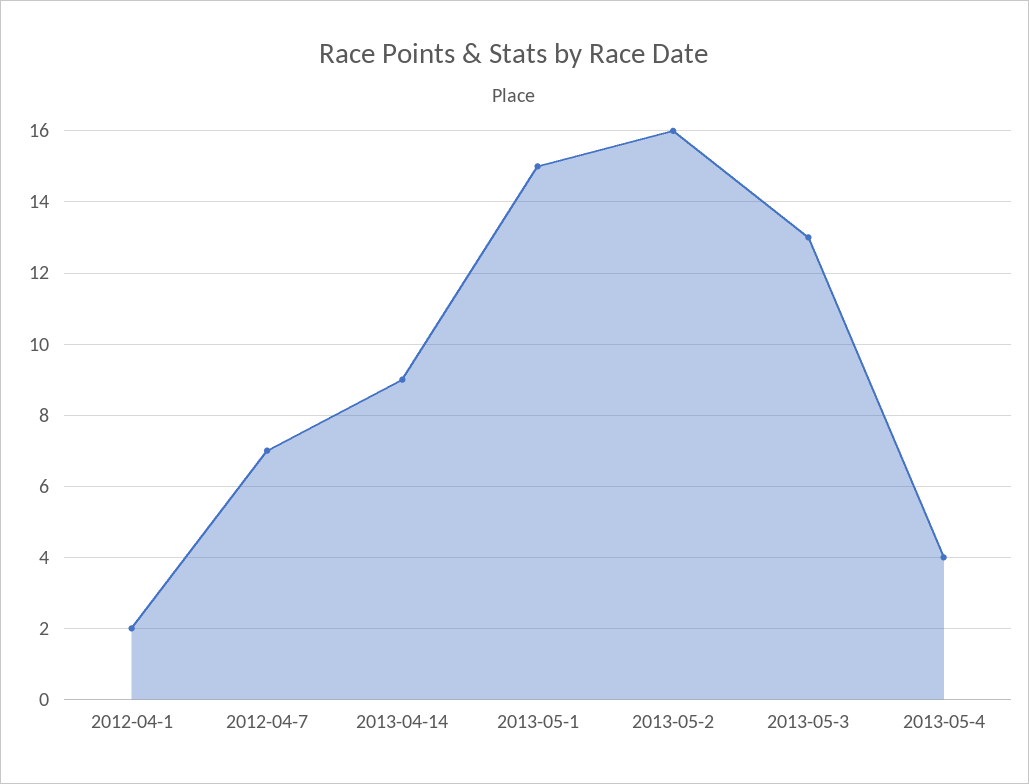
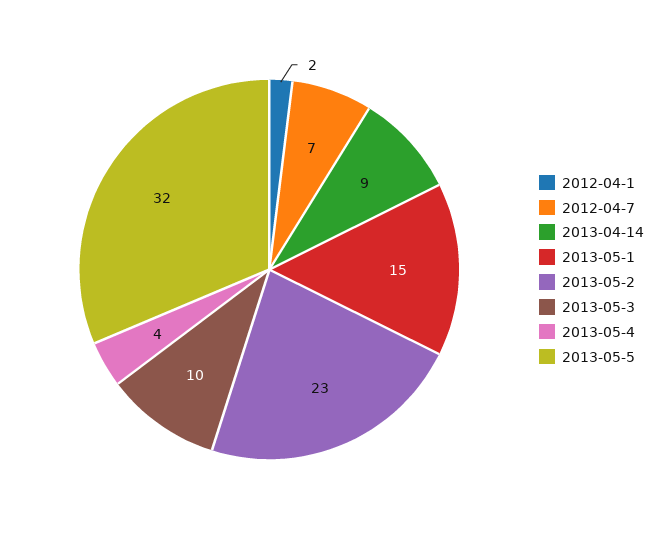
2013-05-2: 16 -> 23
2013-05-3: 13 -> 10
2013-05-5: none -> 32

